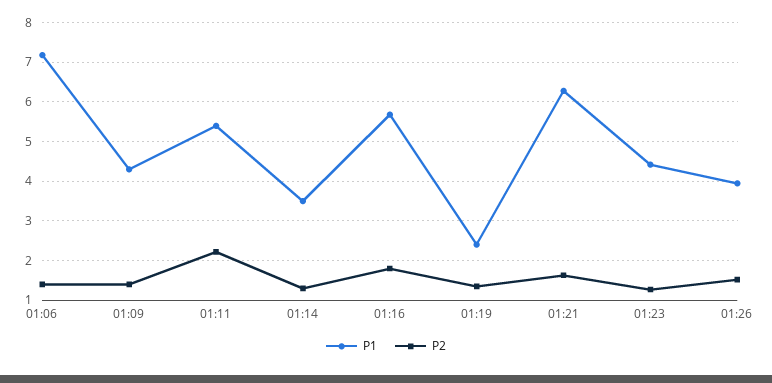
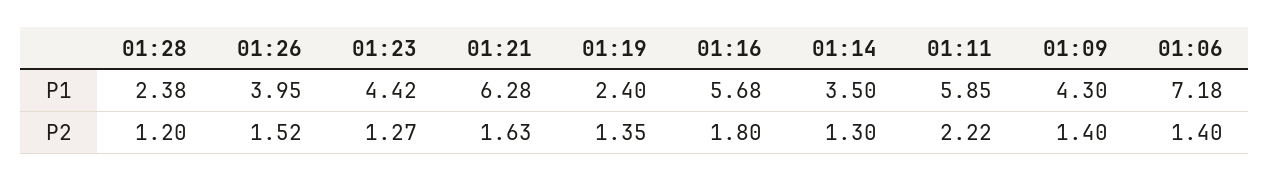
P1, 01:11: 5.4 -> 5.85
P1, 01:28: none -> 2.38
P2, 01:28: none -> 1.2

